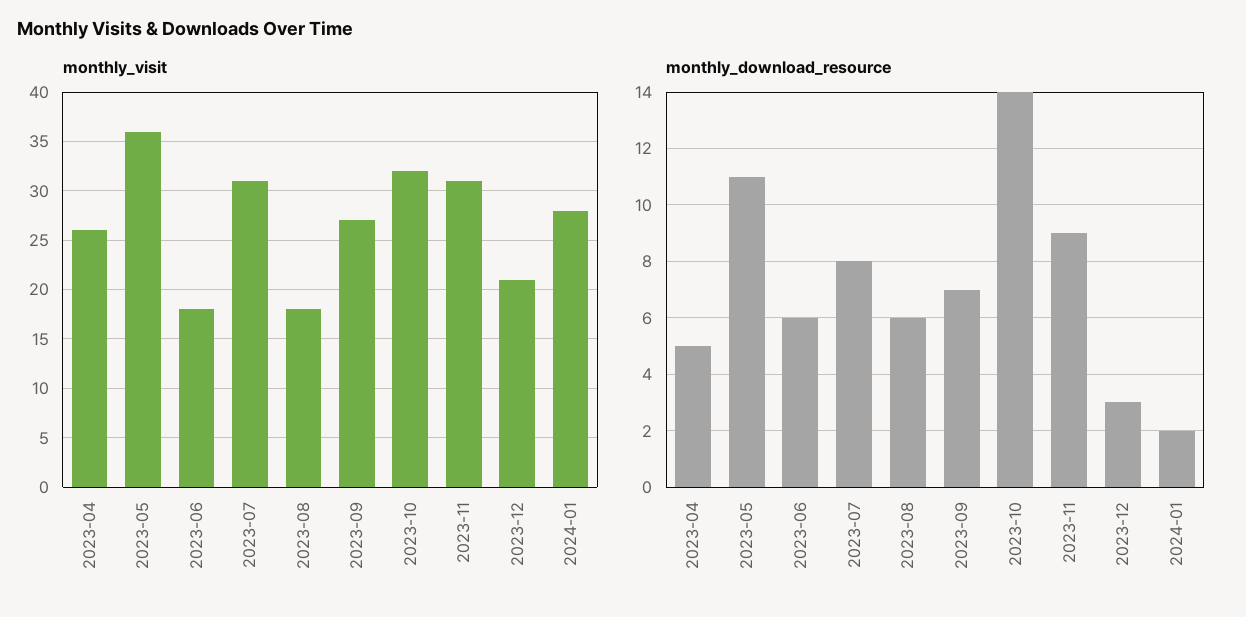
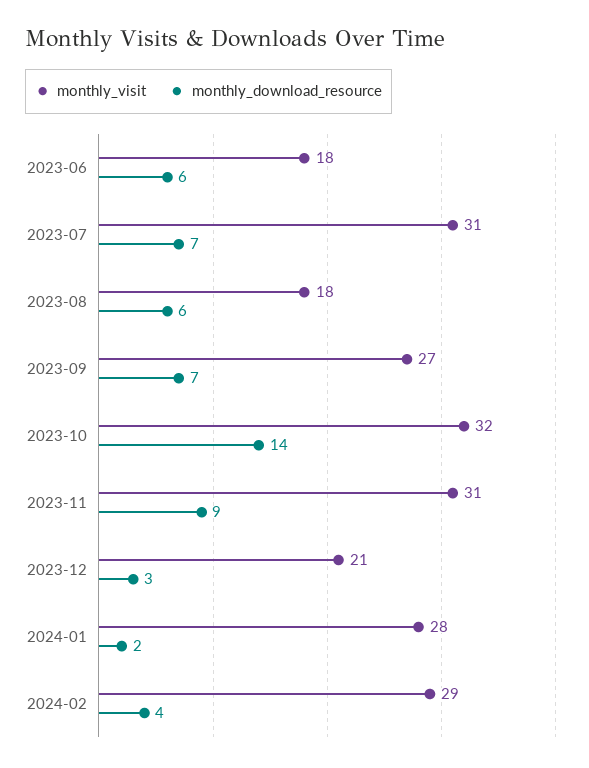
monthly_visit, 2023-04: 26 -> none
monthly_visit, 2023-05: 36 -> none
monthly_download_resource, 2023-04: 5 -> none
monthly_download_resource, 2023-05: 11 -> none
monthly_download_resource, 2023-07: 8 -> 7
monthly_visit, 2024-02: none -> 29
monthly_download_resource, 2024-02: none -> 4

